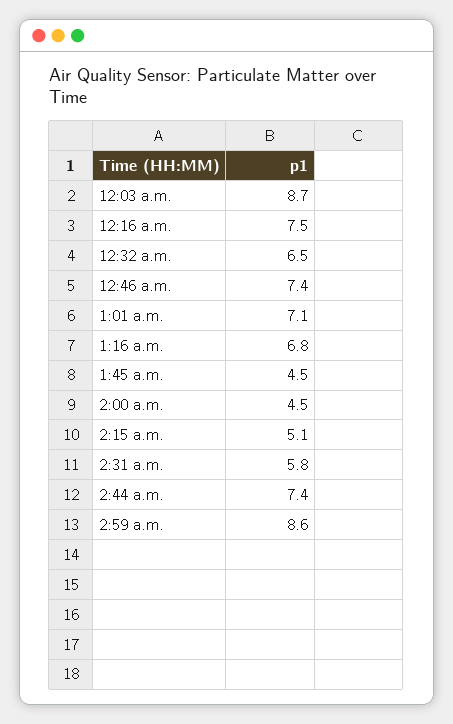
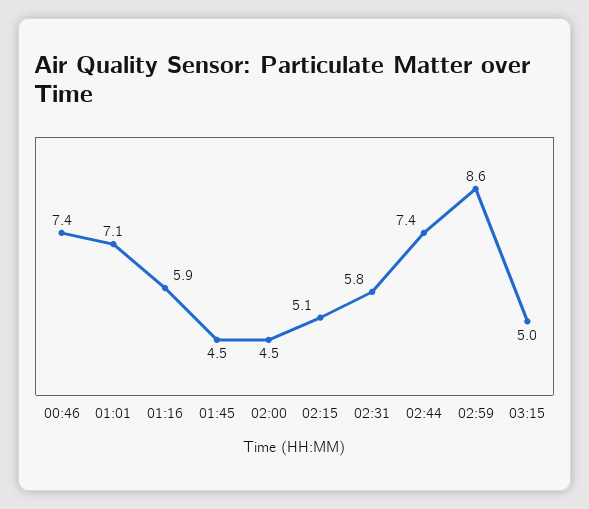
12:03 a.m.: 8.7 -> none
12:16 a.m.: 7.5 -> none
12:32 a.m.: 6.5 -> none
1:16 a.m.: 6.8 -> 5.9
03:15: none -> 5

